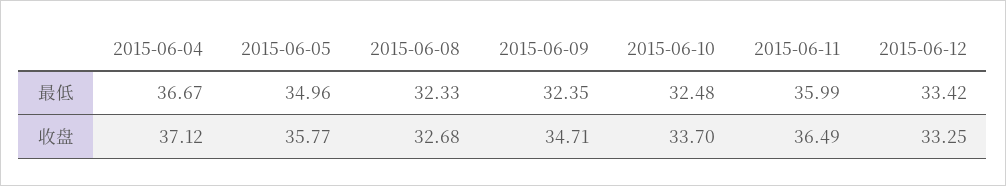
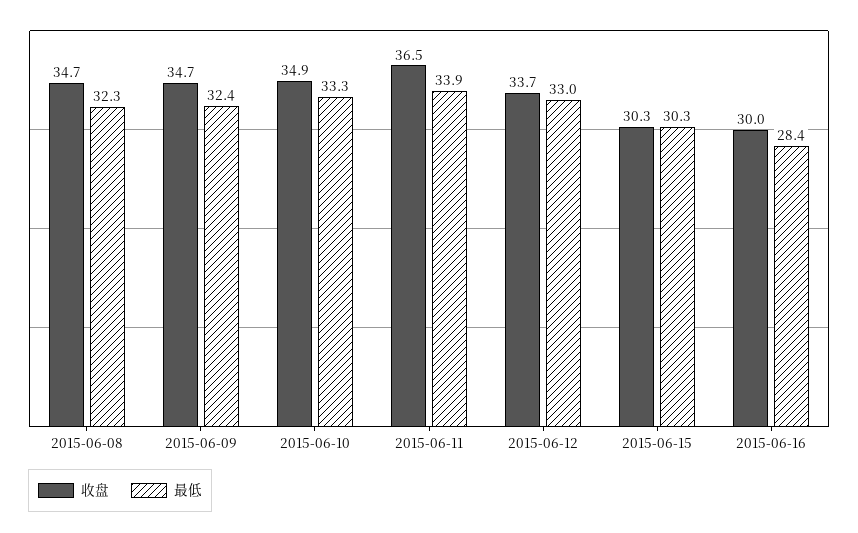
最低, 2015-06-04: 36.67 -> none
最低, 2015-06-05: 34.96 -> none
最低, 2015-06-10: 32.48 -> 33.3
最低, 2015-06-11: 35.99 -> 33.9
最低, 2015-06-12: 33.42 -> 33
收盘, 2015-06-04: 37.12 -> none
收盘, 2015-06-05: 35.77 -> none
收盘, 2015-06-08: 32.68 -> 34.7
收盘, 2015-06-10: 33.7 -> 34.9
收盘, 2015-06-12: 33.25 -> 33.7
收盘, 2015-06-15: none -> 30.3
最低, 2015-06-15: none -> 30.3
收盘, 2015-06-16: none -> 30
最低, 2015-06-16: none -> 28.4

